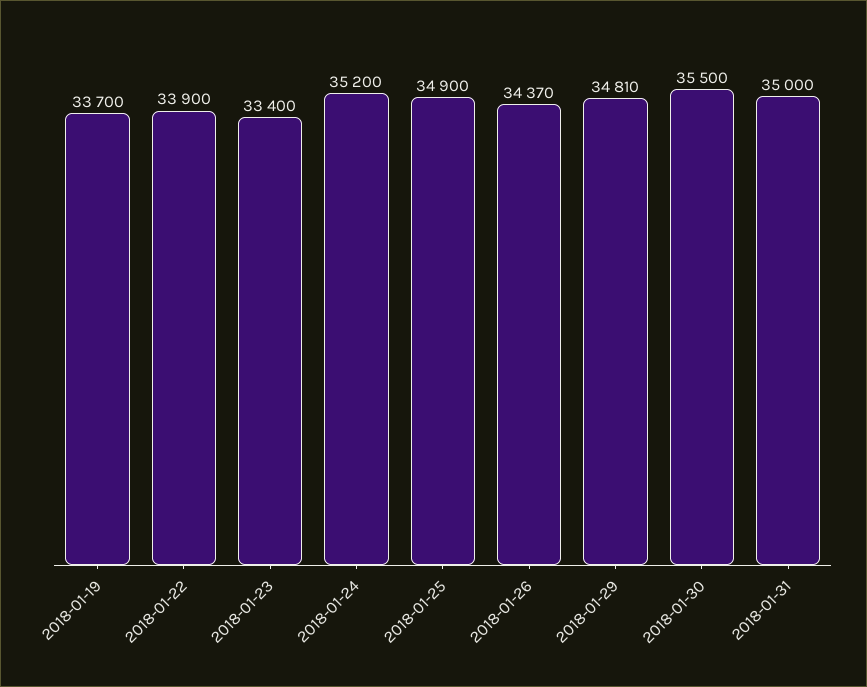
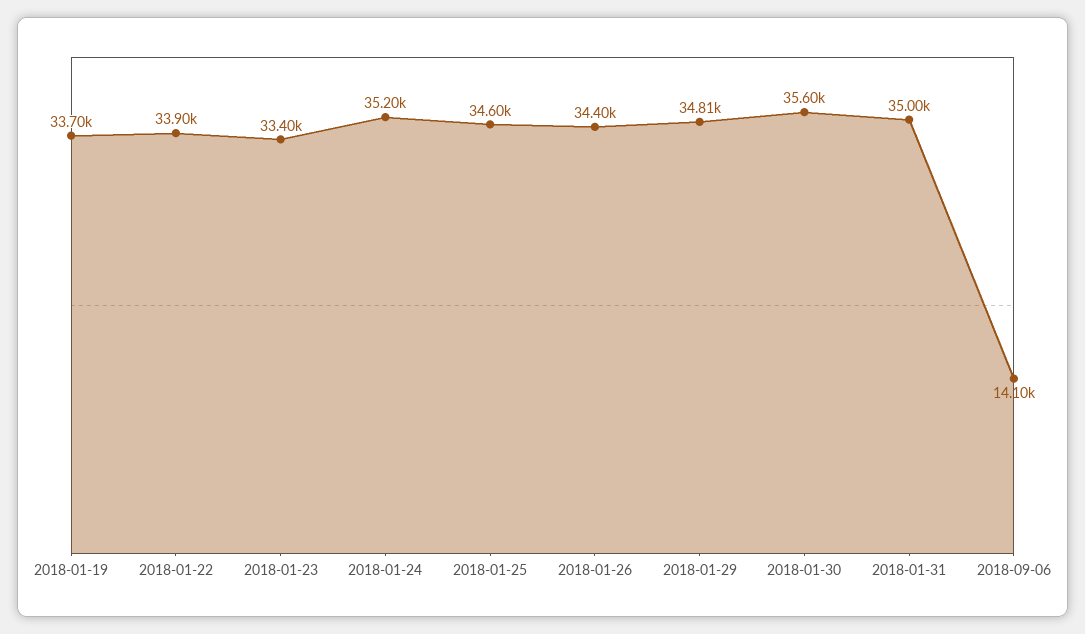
2018-01-25: 34900 -> 34600
2018-01-26: 34370 -> 34400
2018-01-30: 35500 -> 35600
2018-09-06: none -> 14100

